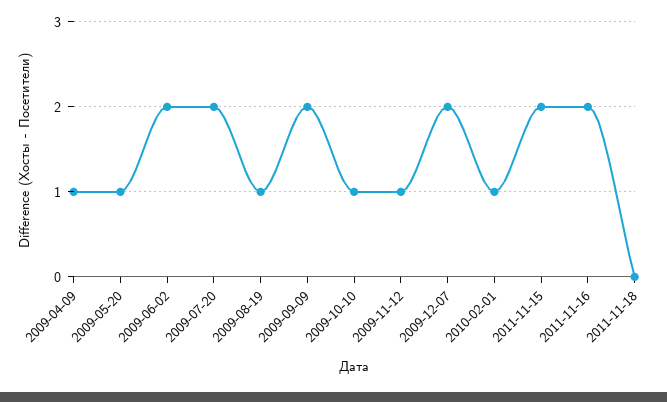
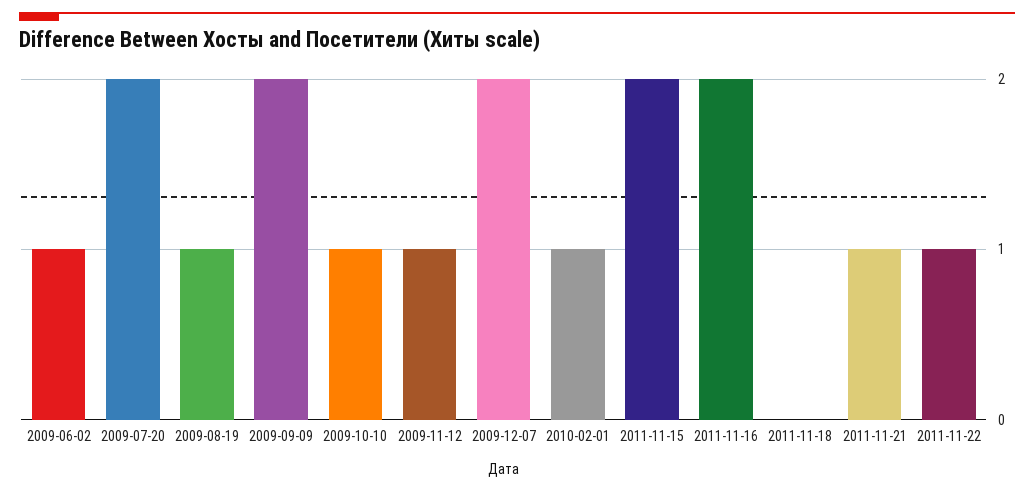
2009-04-09: 1 -> none
2009-05-20: 1 -> none
2009-06-02: 2 -> 1
2011-11-21: none -> 1
2011-11-22: none -> 1

